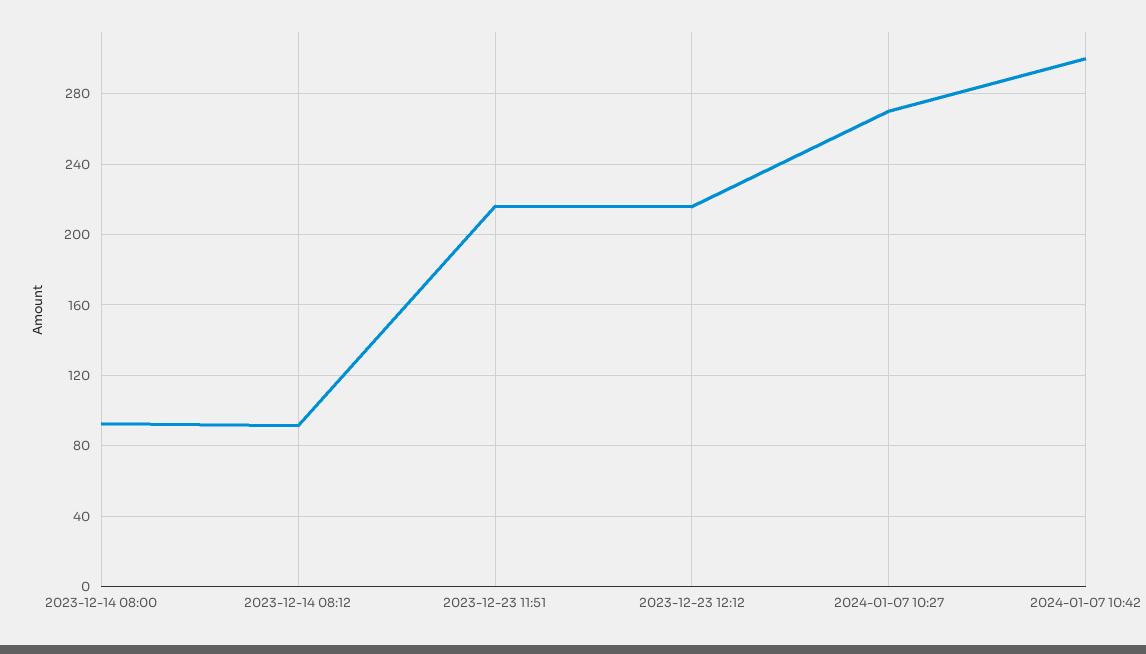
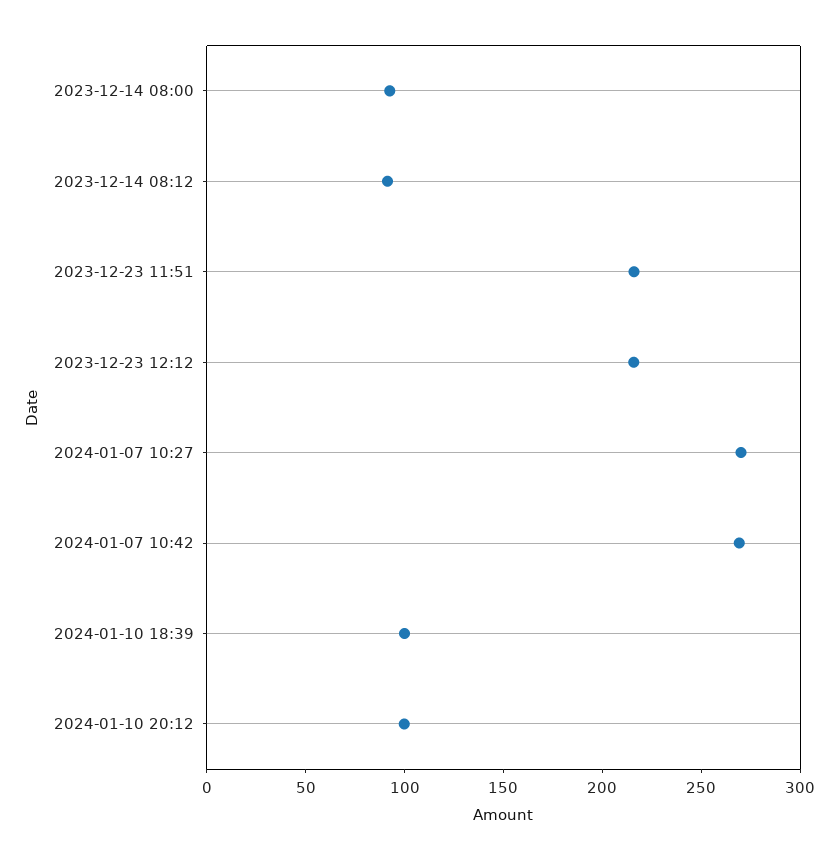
2024-01-07 10:42: 300 -> 270
2024-01-10 18:39: none -> 100
2024-01-10 20:12: none -> 100

